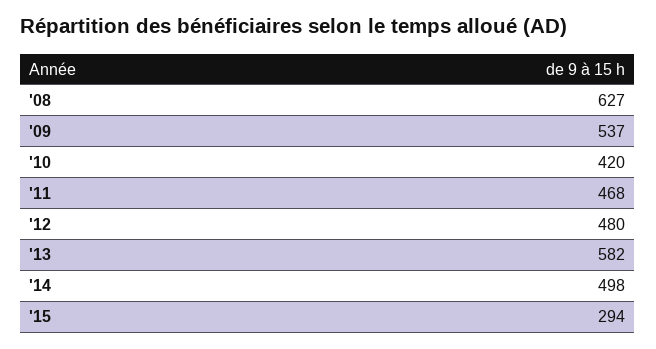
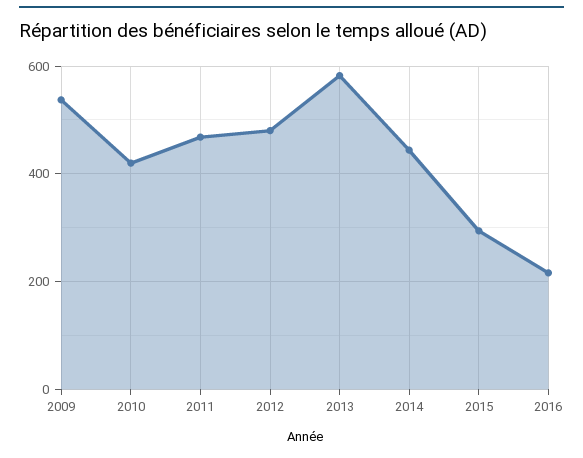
'08: 627 -> none
'14: 498 -> 440
2016: none -> 220

